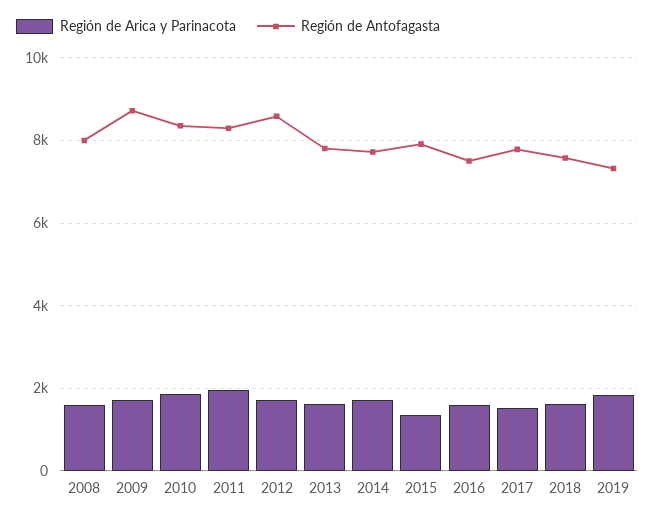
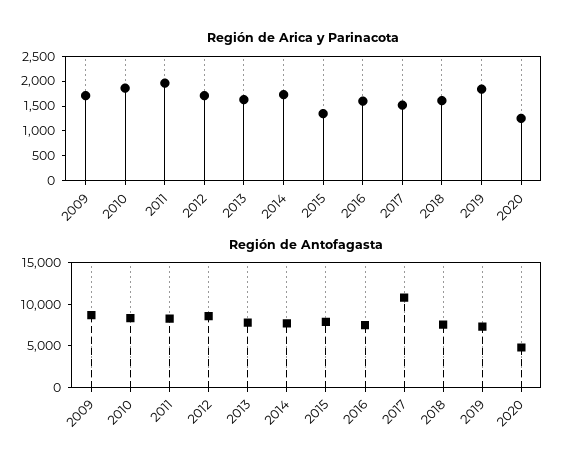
Región de Arica y Parinacota, 2008: 1600 -> none
Región de Antofagasta, 2008: 8000 -> none
Región de Antofagasta, 2017: 7800 -> 11000
Región de Arica y Parinacota, 2020: none -> 1250
Región de Antofagasta, 2020: none -> 5000

